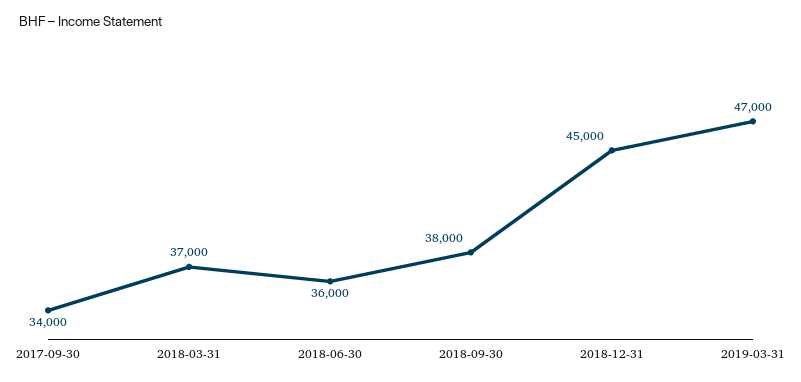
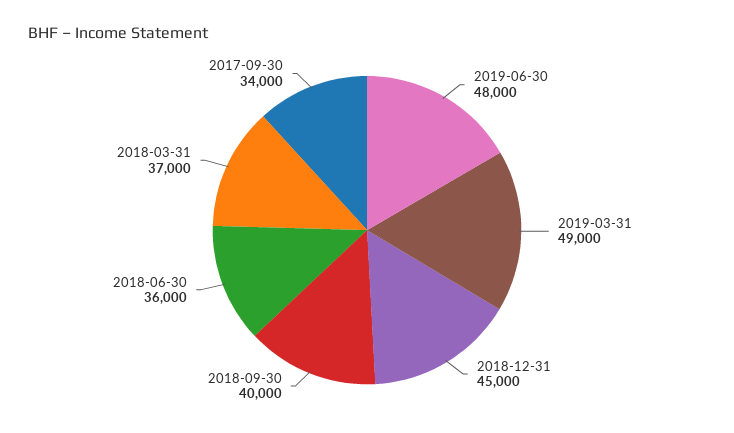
2018-09-30: 38000 -> 40000
2019-03-31: 47000 -> 49000
2019-06-30: none -> 48000

